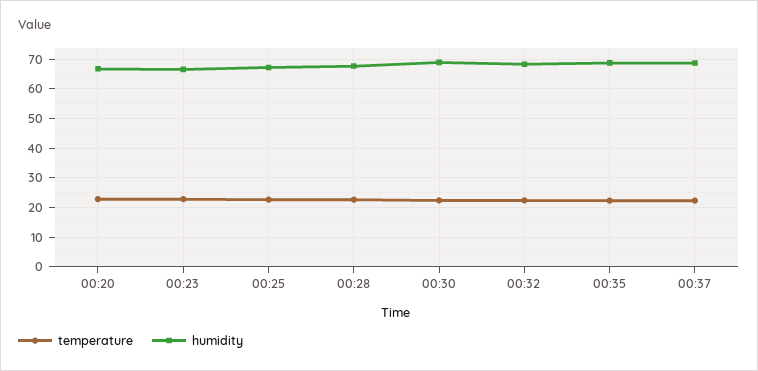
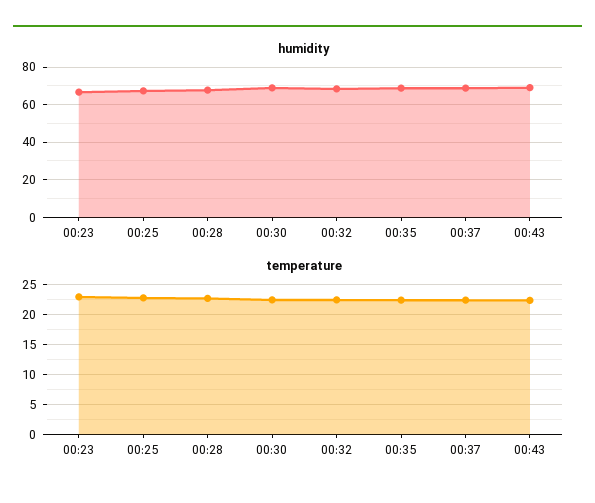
temperature, 00:20: 22.5 -> none
humidity, 00:20: 67.5 -> none
humidity, 00:43: none -> 70
temperature, 00:43: none -> 22

